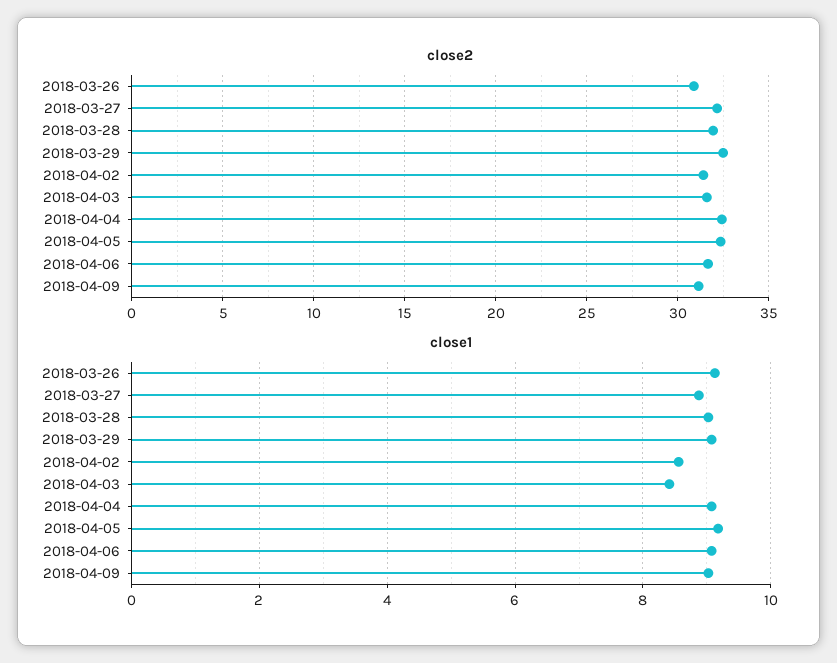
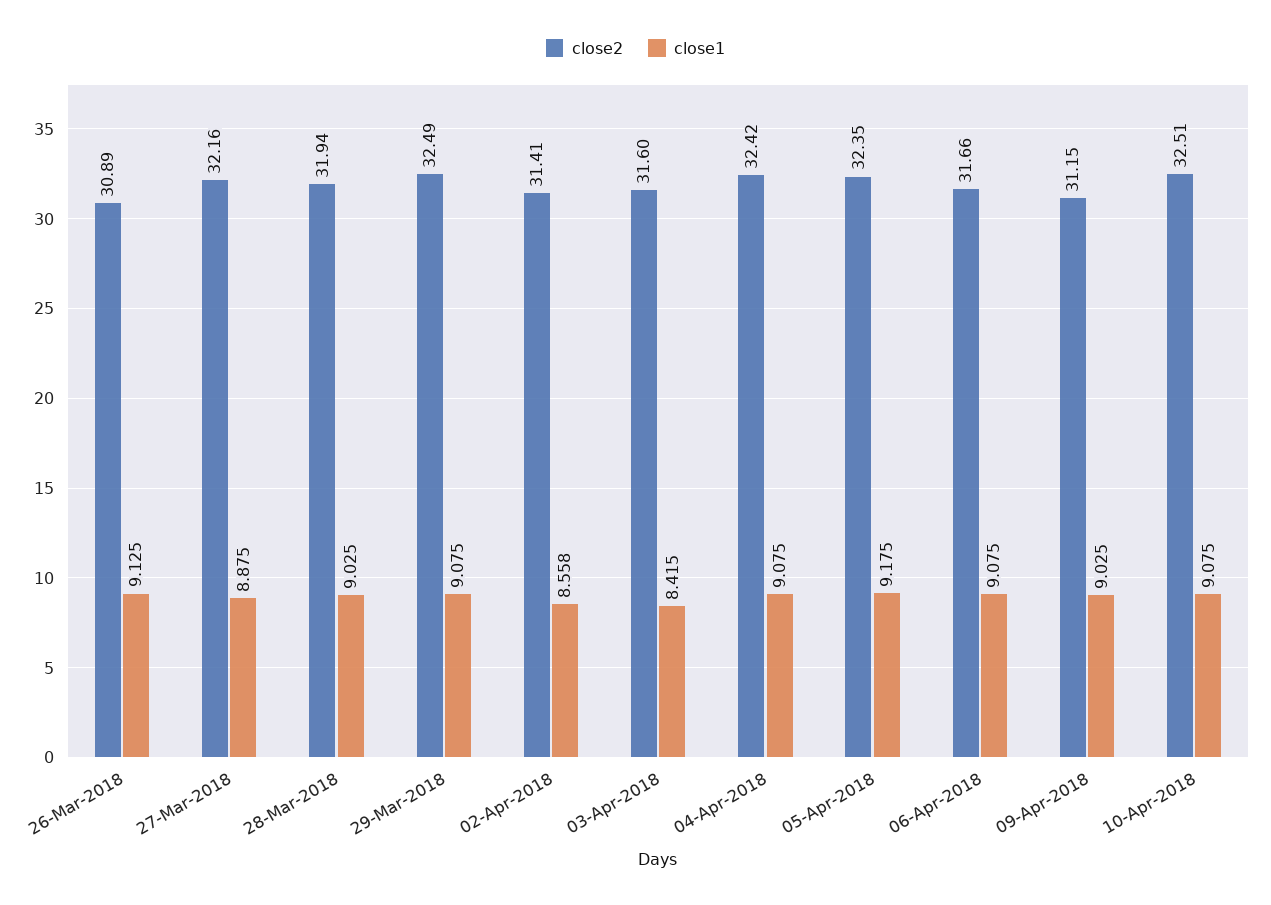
close2, 10-Apr-2018: none -> 32.51
close1, 10-Apr-2018: none -> 9.075

